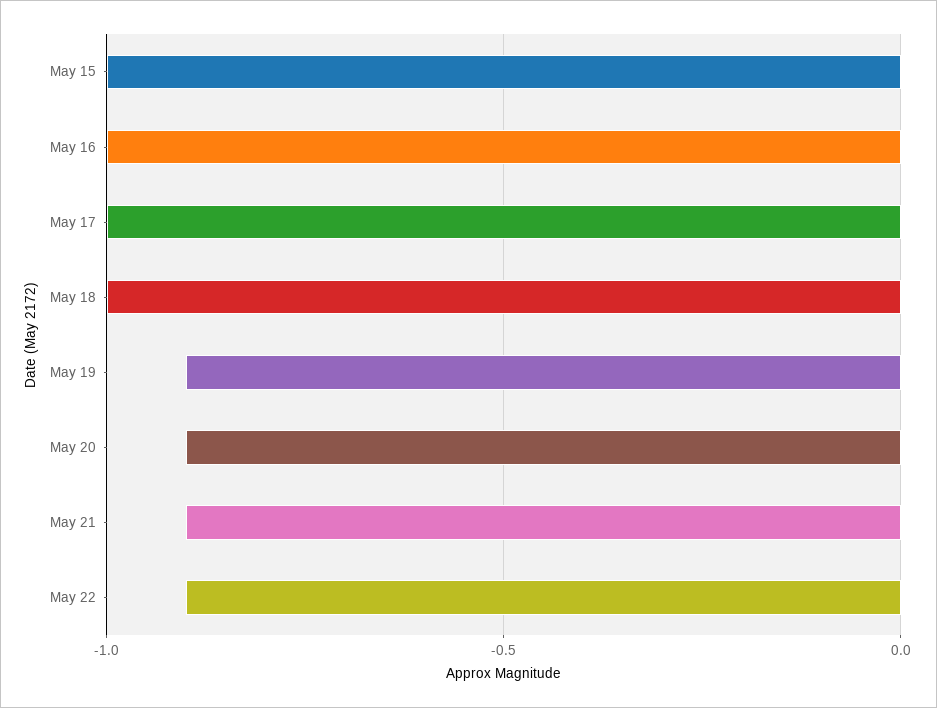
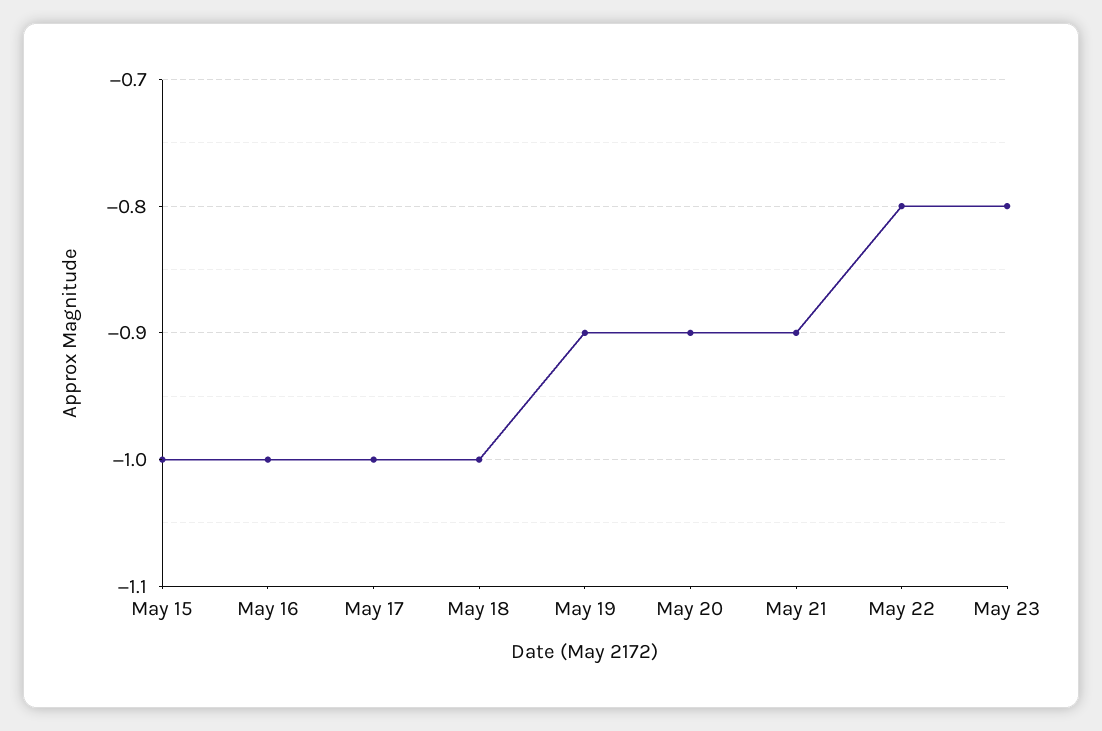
May 22: -0.9 -> -0.8
May 23: none -> -0.8

